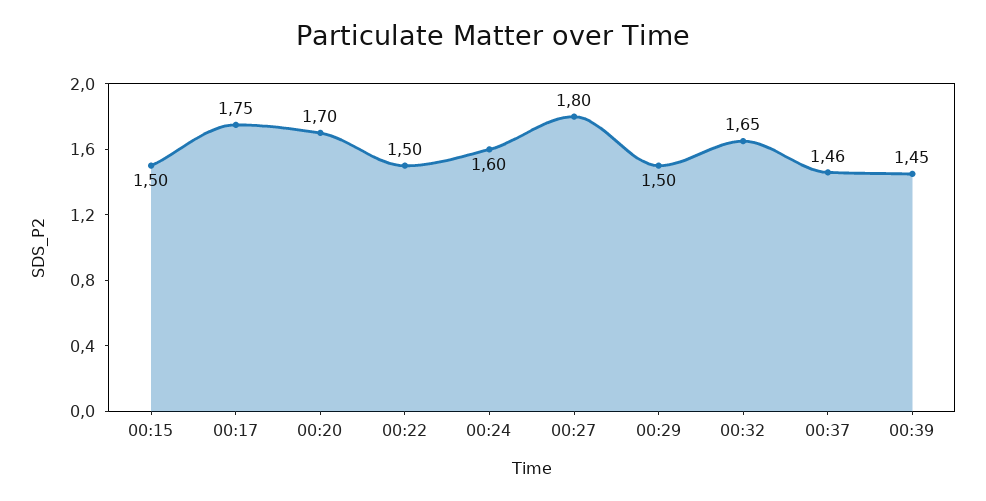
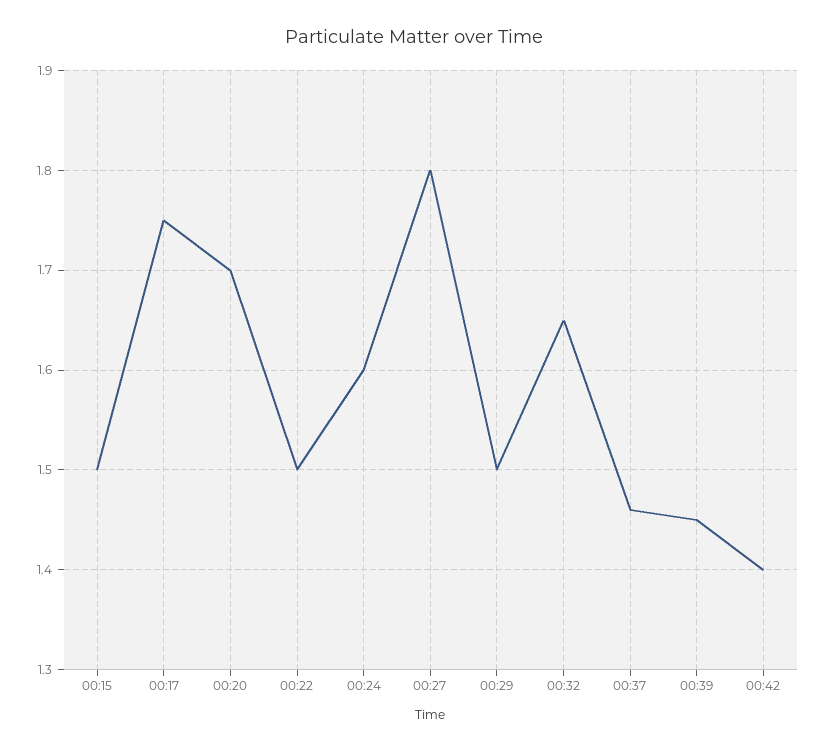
00:42: none -> 1.4

